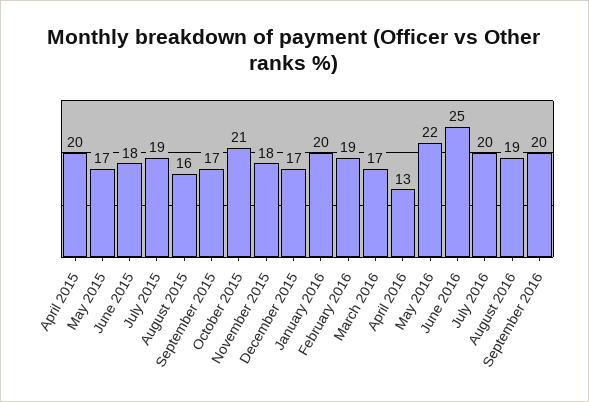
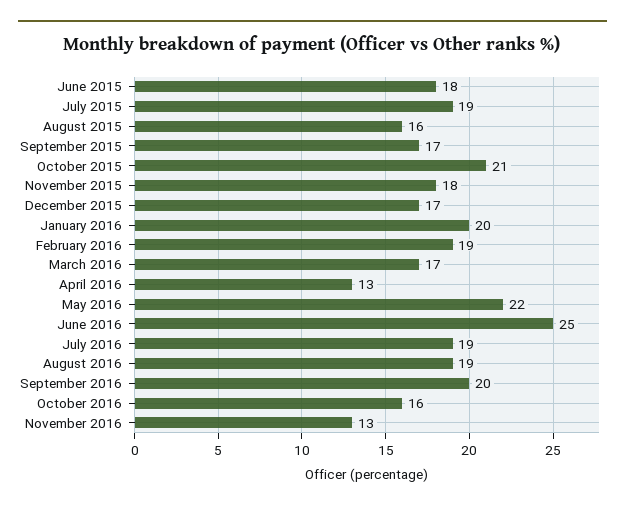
April 2015: 20 -> none
May 2015: 17 -> none
July 2016: 20 -> 19
October 2016: none -> 16
November 2016: none -> 13

